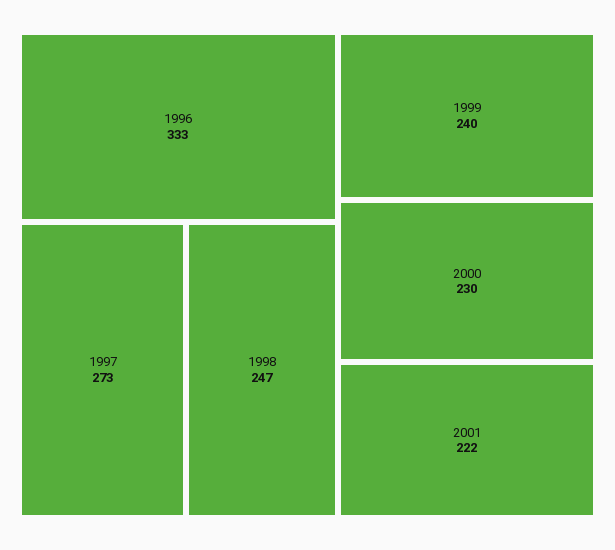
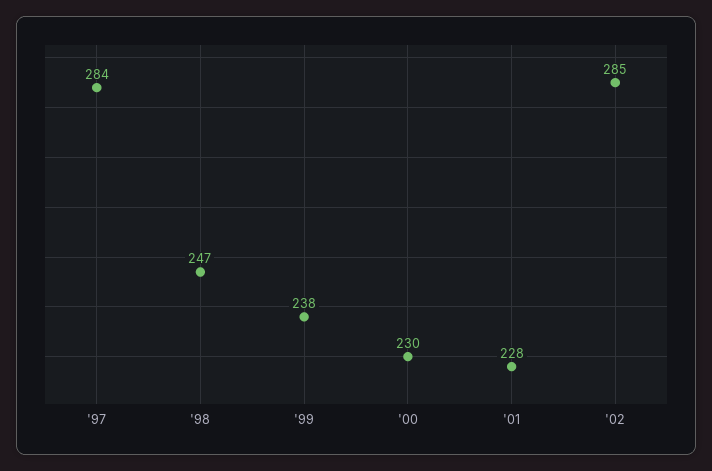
1996: 333 -> none
1997: 273 -> 284
1999: 240 -> 238
2001: 222 -> 228
'02: none -> 285

